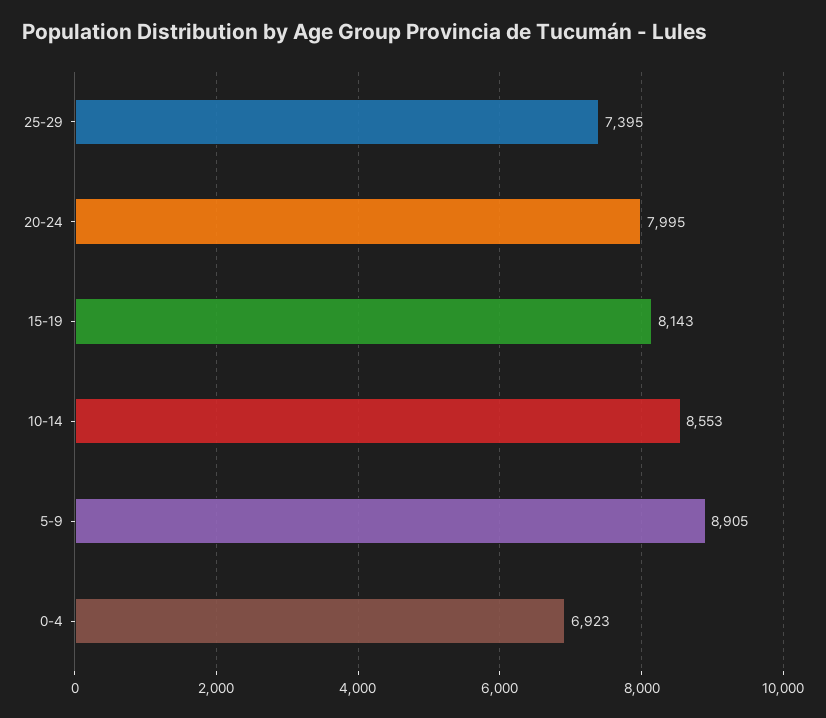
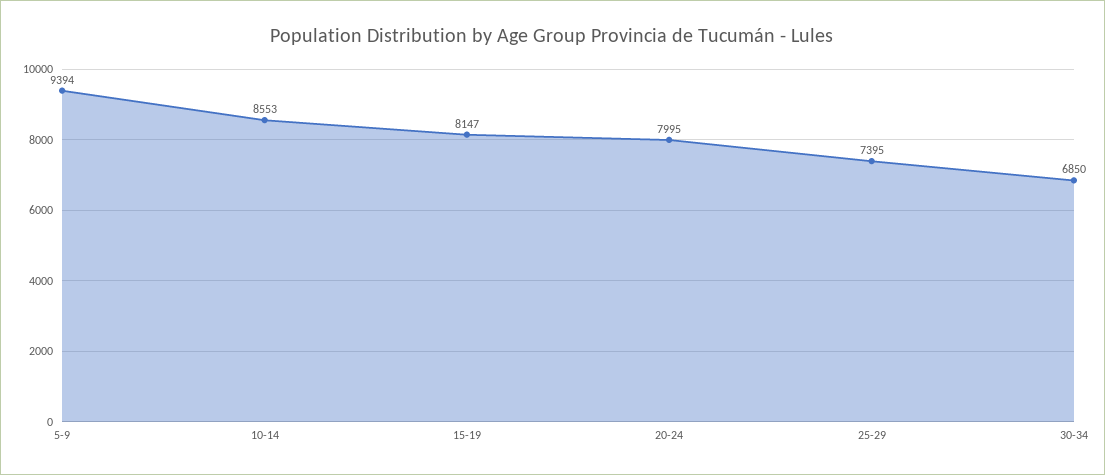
15-19: 8143 -> 8147
5-9: 8905 -> 9394
0-4: 6923 -> none
30-34: none -> 6850

